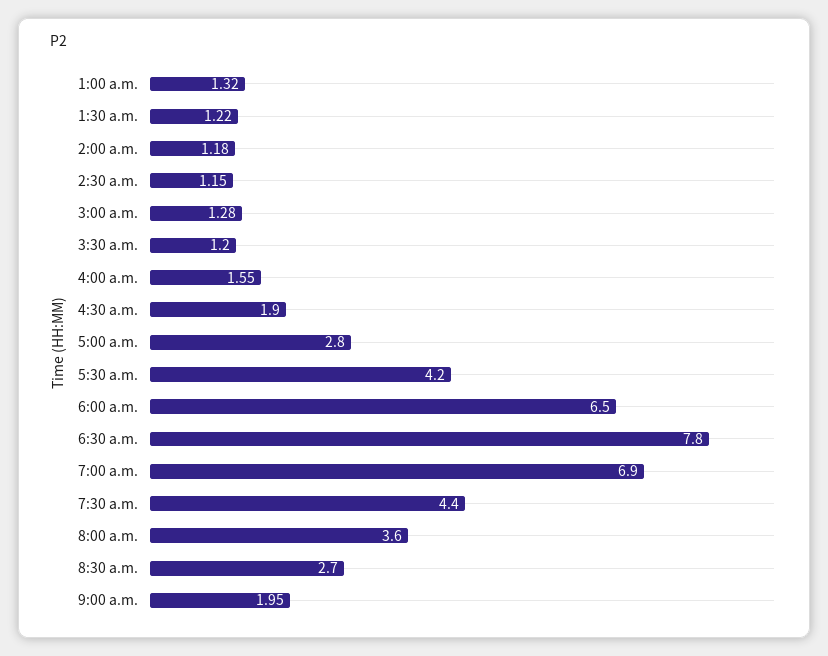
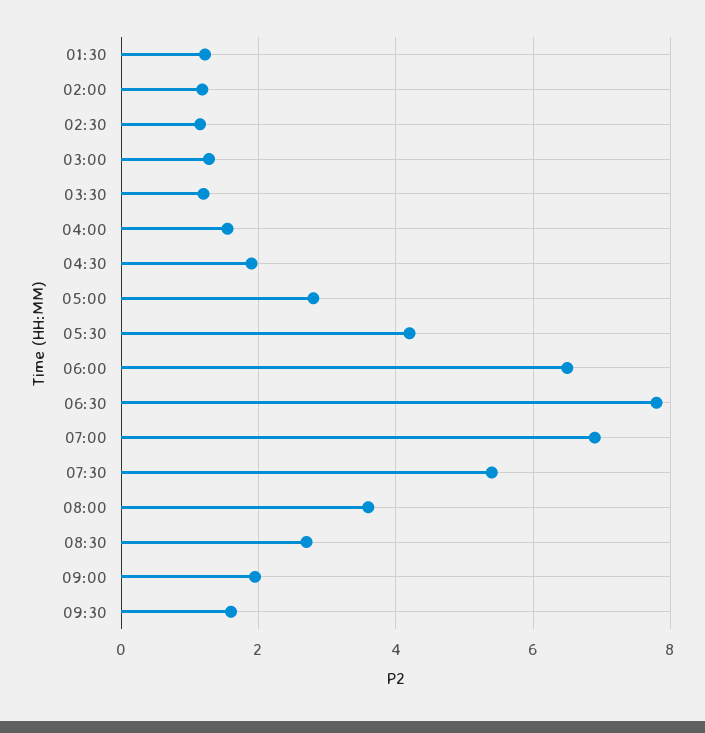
1:00 a.m.: 1.32 -> none
7:30 a.m.: 4.4 -> 5.4
09:30: none -> 1.6

